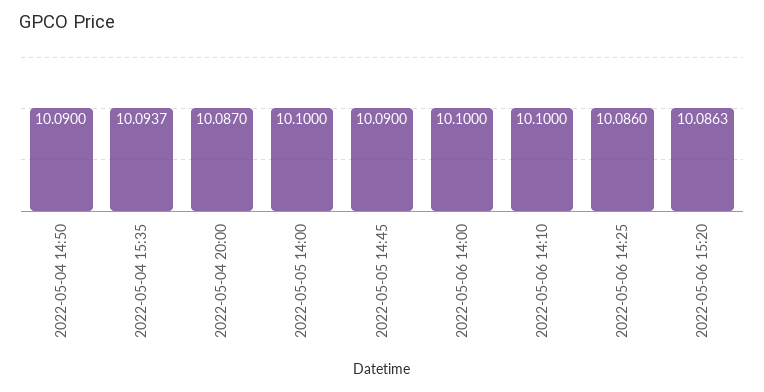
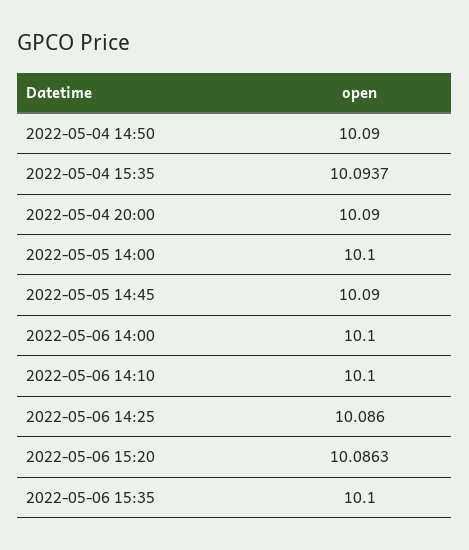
2022-05-04 20:00: 10.087 -> 10.09
2022-05-06 15:35: none -> 10.1

